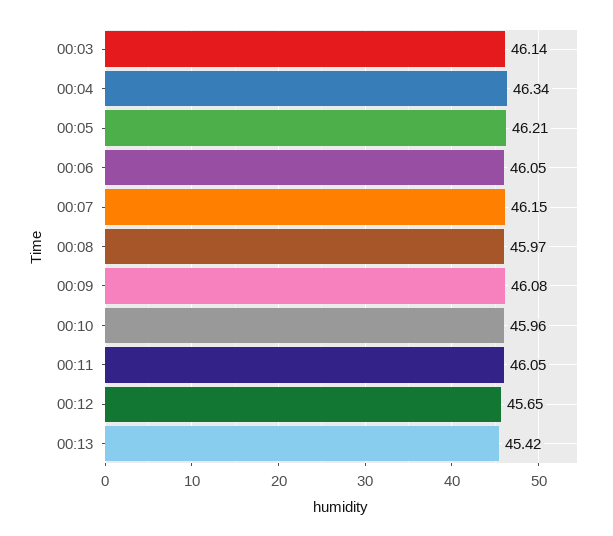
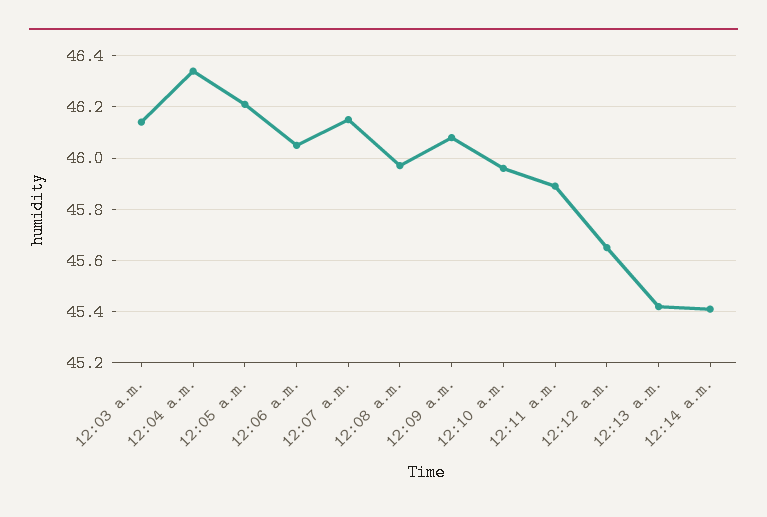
00:11: 46.05 -> 45.9
12:14 a.m.: none -> 45.4

